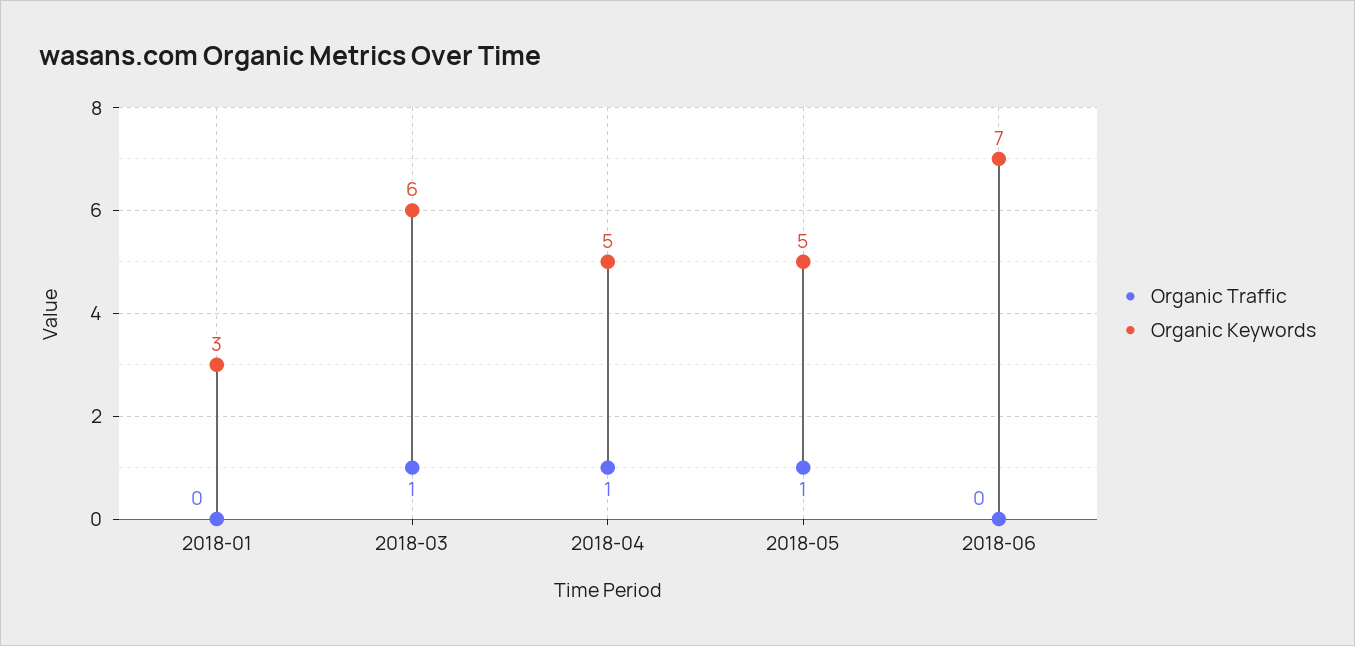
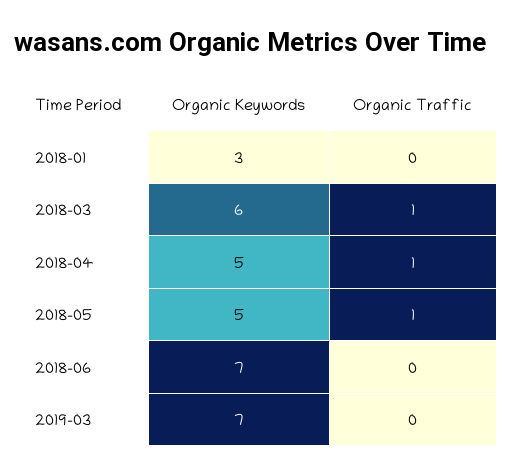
Organic Keywords, 2019-03: none -> 7
Organic Traffic, 2019-03: none -> 0

